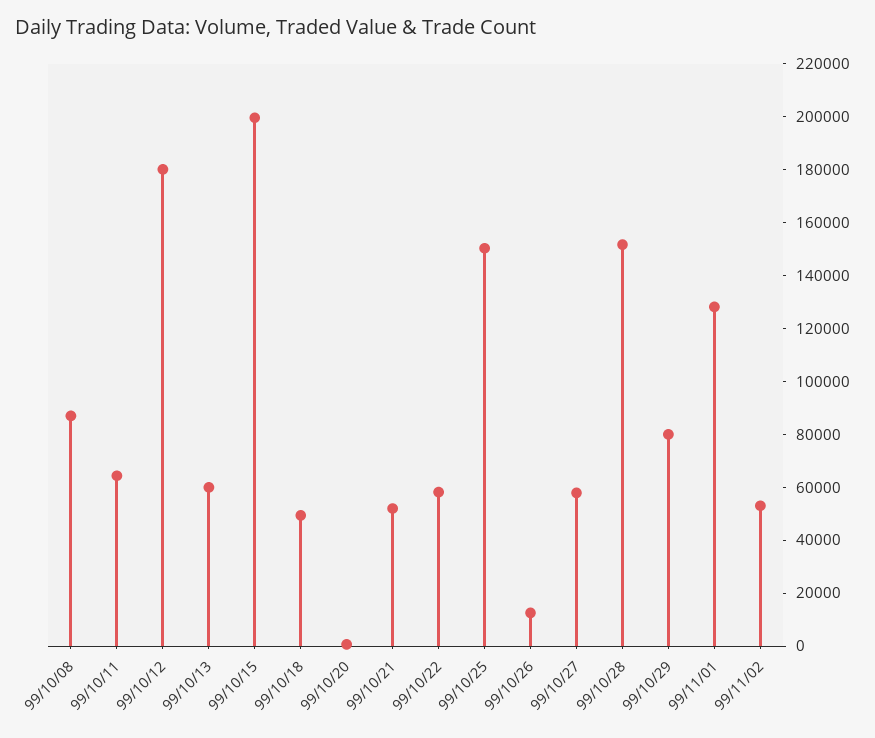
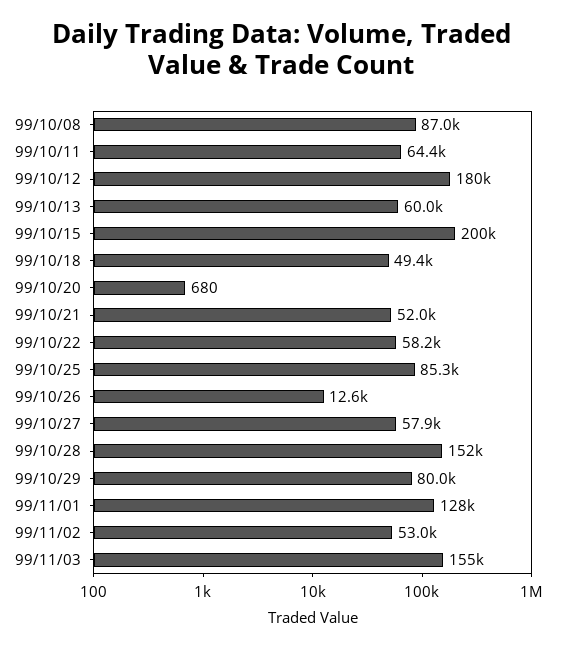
99/10/25: 150000 -> 85300
99/11/03: none -> 155000

